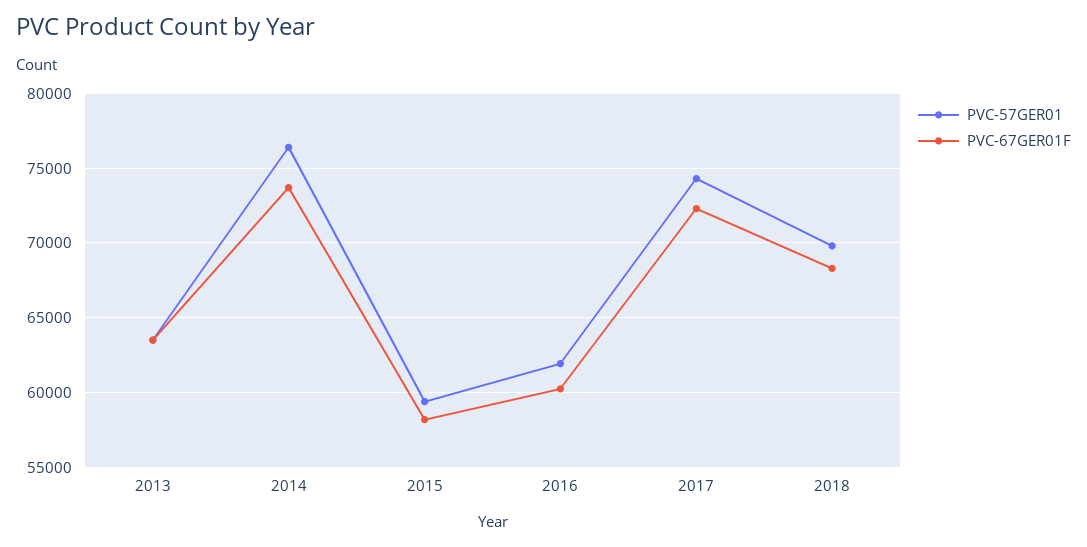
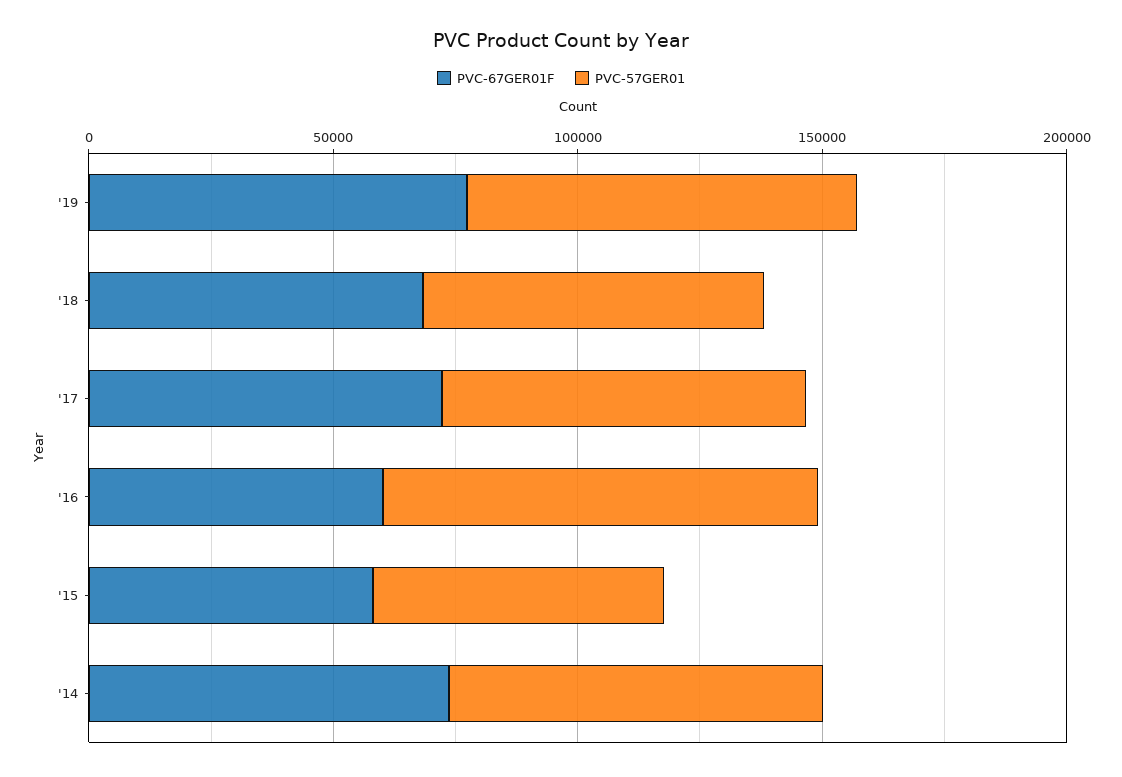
PVC-57GER01, 2013: 63500 -> none
PVC-67GER01F, 2013: 63500 -> none
PVC-57GER01, 2016: 62000 -> 90000
PVC-67GER01F, '19: none -> 80000
PVC-57GER01, '19: none -> 80000

